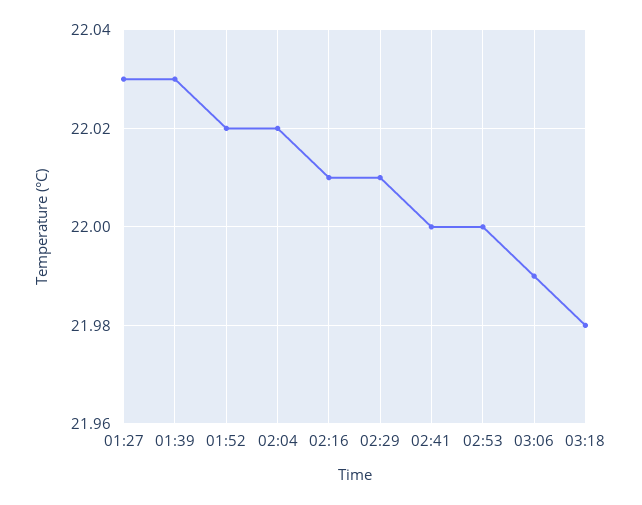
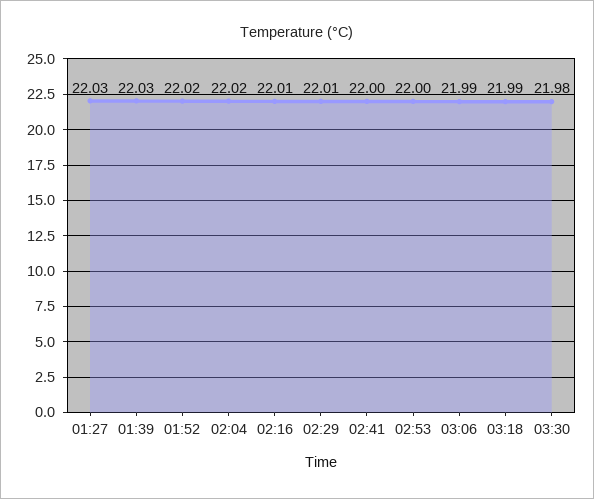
03:18: 21.98 -> 21.99
03:30: none -> 21.98

